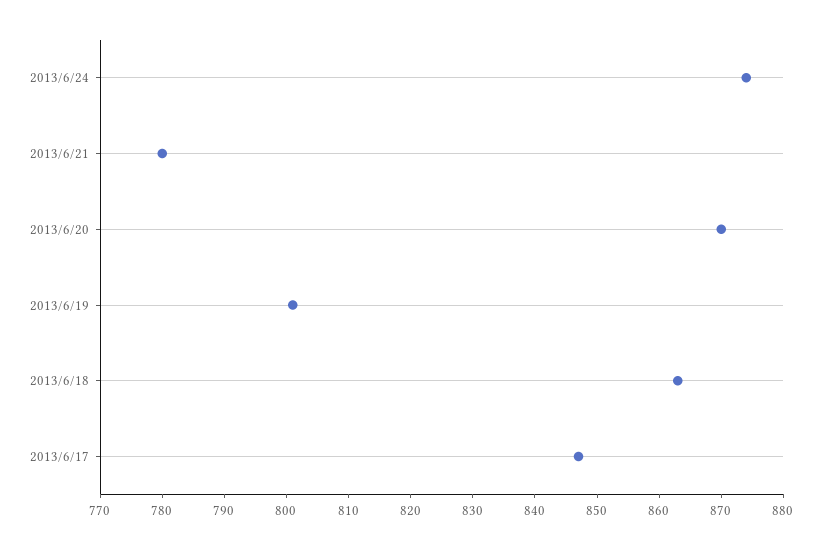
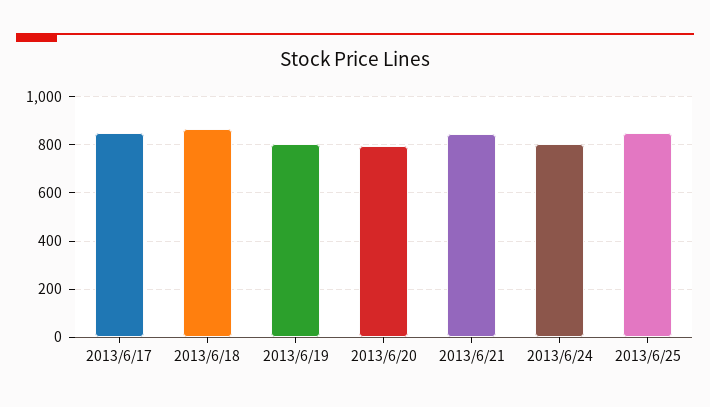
2013/6/24: 875 -> 800
2013/6/21: 780 -> 850
2013/6/20: 870 -> 800
2013/6/25: none -> 850

